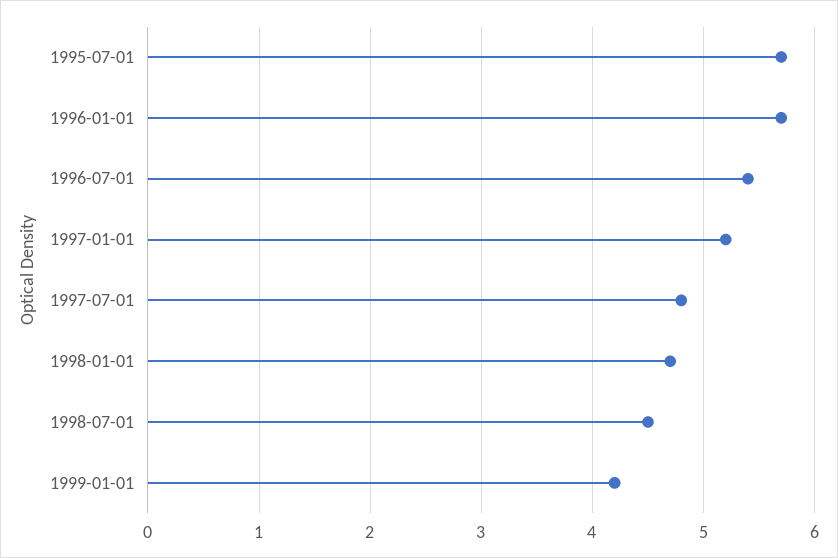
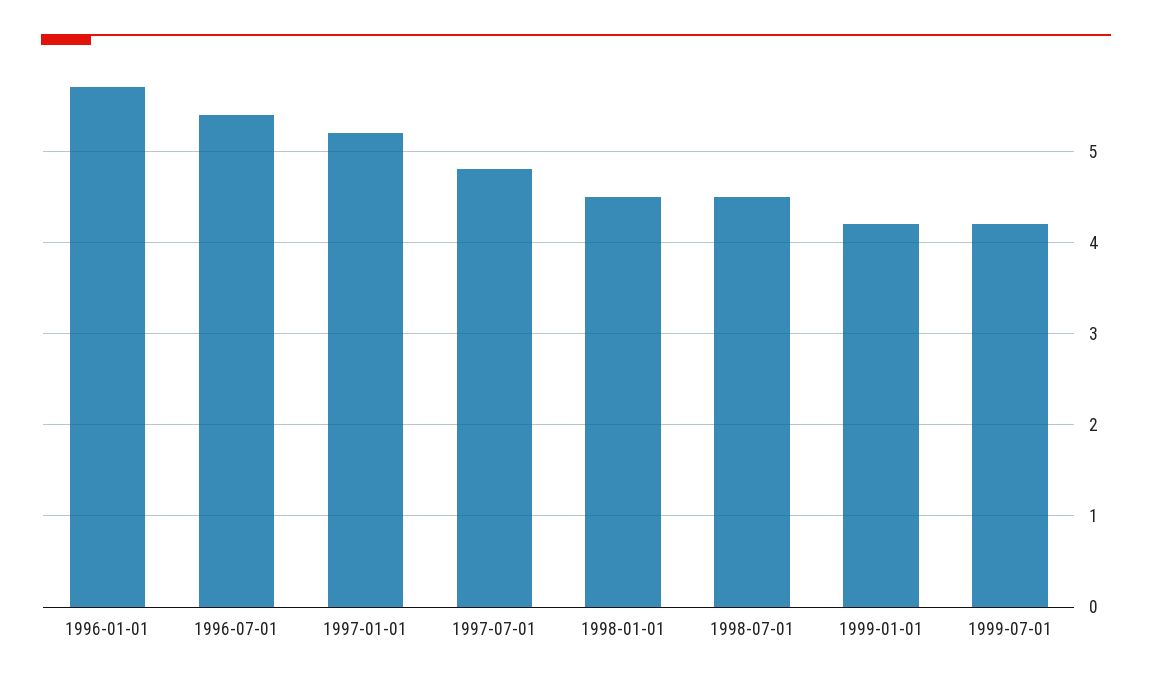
1995-07-01: 5.7 -> none
1998-01-01: 4.7 -> 4.5
1999-07-01: none -> 4.2

